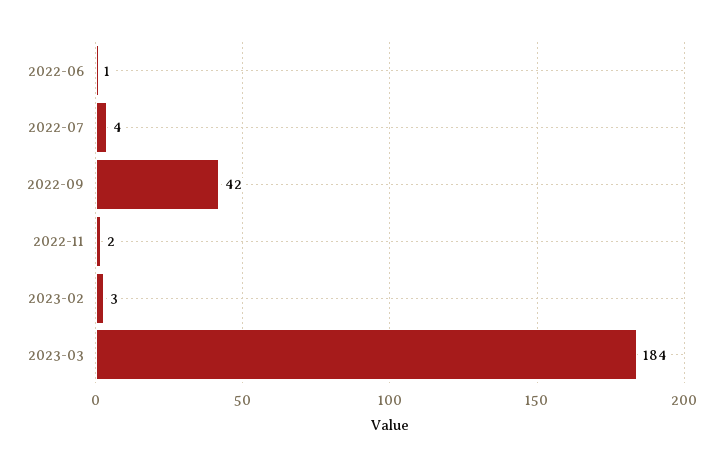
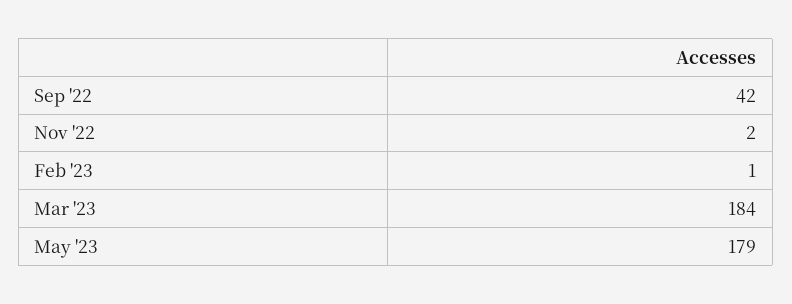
2022-06: 1 -> none
2022-07: 4 -> none
2023-02: 3 -> 1
May '23: none -> 179

